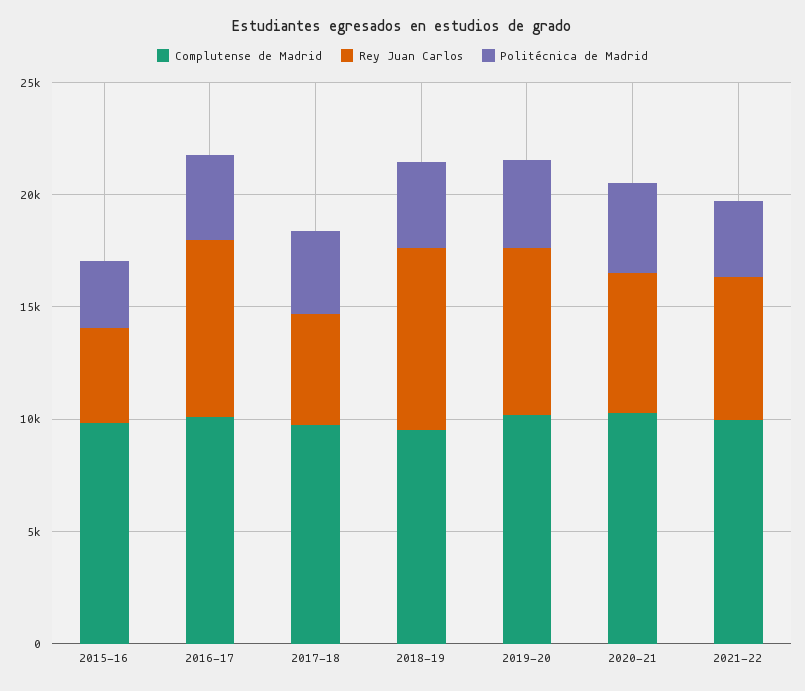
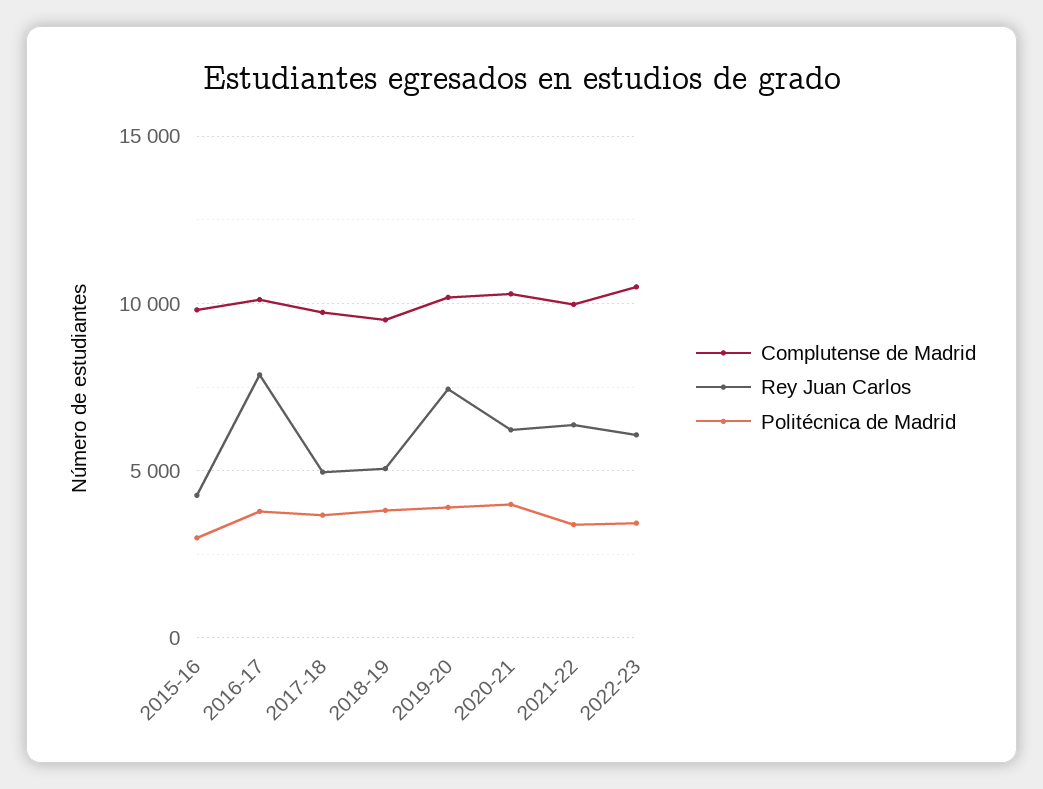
Rey Juan Carlos, 2018-19: 8000 -> 5000
Complutense de Madrid, 2022-23: none -> 10500
Rey Juan Carlos, 2022-23: none -> 6000
Politécnica de Madrid, 2022-23: none -> 3500

